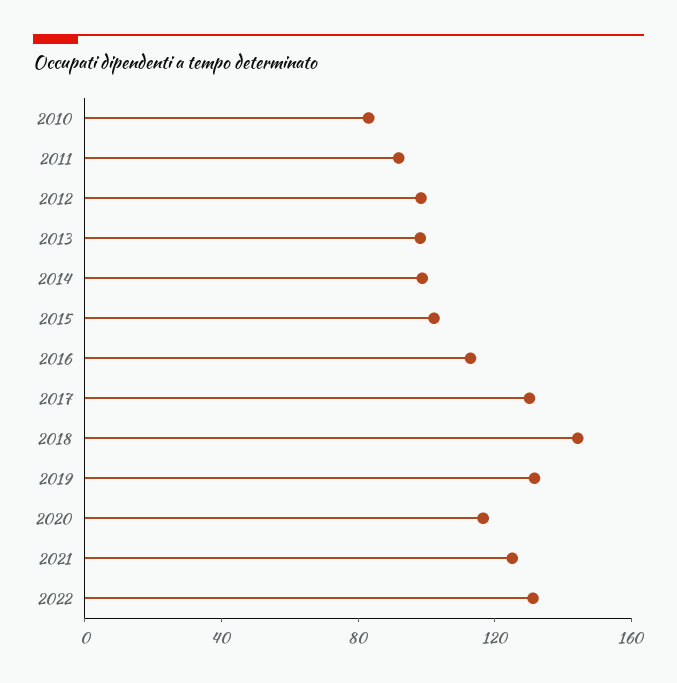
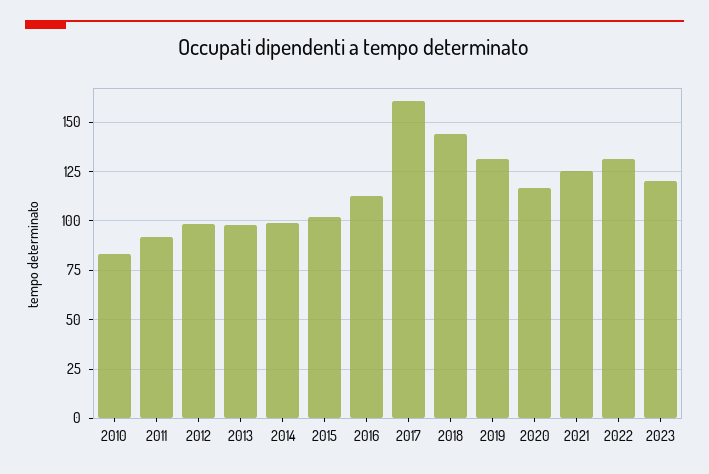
2017: 130 -> 160
2023: none -> 120

